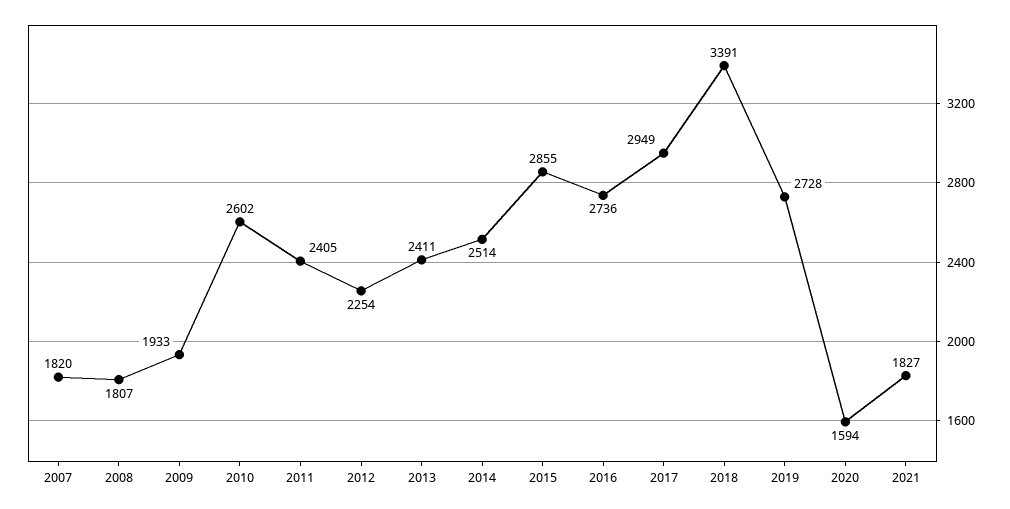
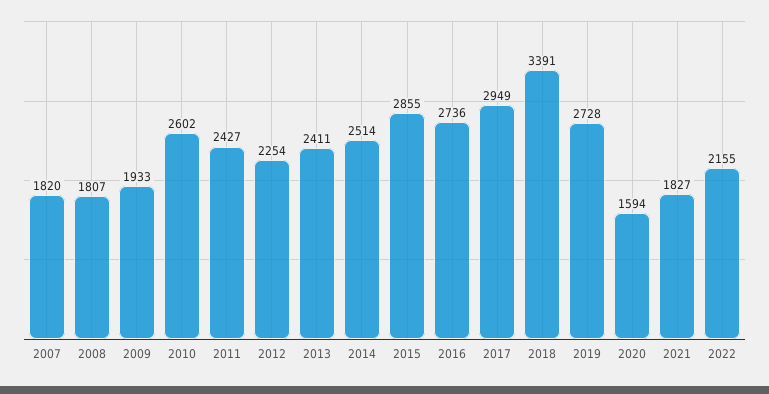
2011: 2405 -> 2427
2022: none -> 2155

